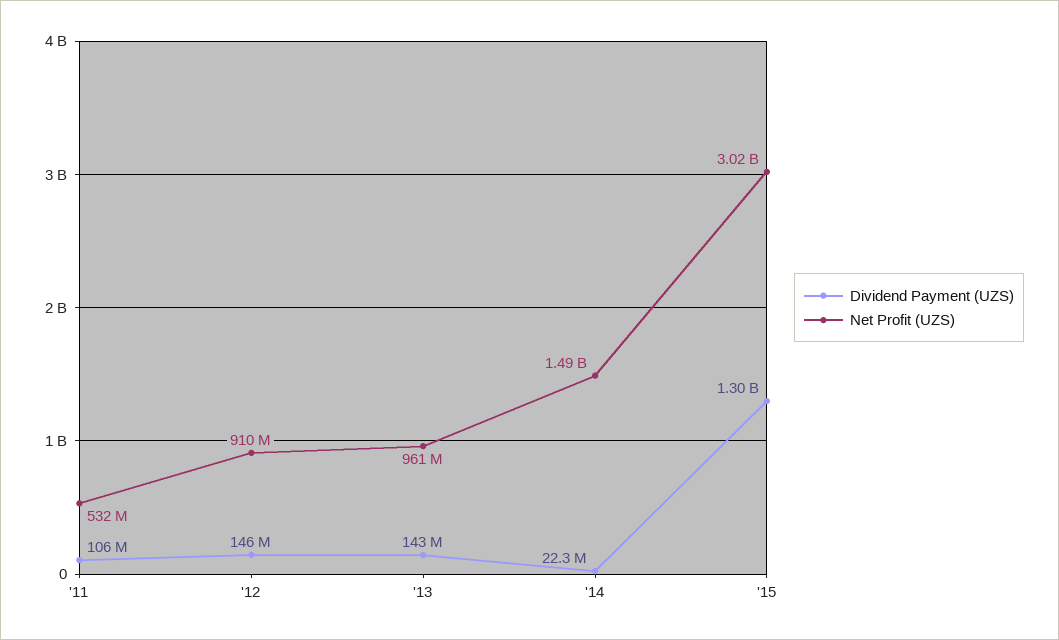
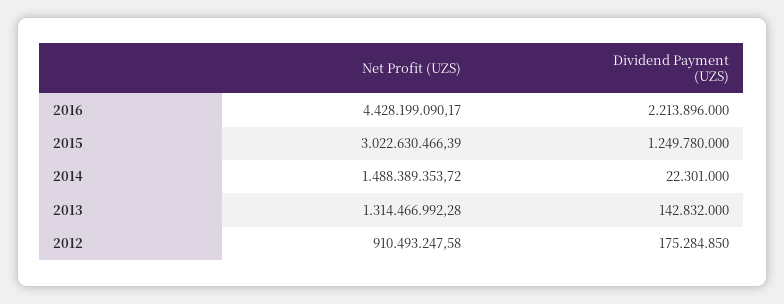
Dividend Payment (UZS), '11: 106000000 -> none
Net Profit (UZS), '11: 532000000 -> none
Dividend Payment (UZS), '12: 146000000 -> 175284850
Net Profit (UZS), '13: 961000000 -> 1314466992.28
Dividend Payment (UZS), '15: 1300000000 -> 1249780000
Net Profit (UZS), 2016: none -> 4428199090.17
Dividend Payment (UZS), 2016: none -> 2213896000

